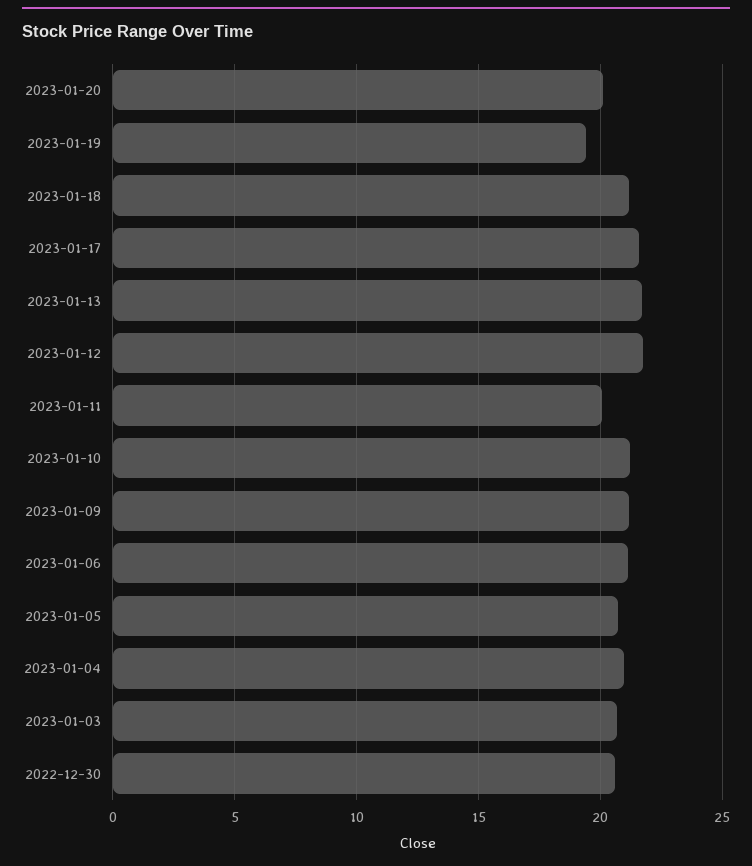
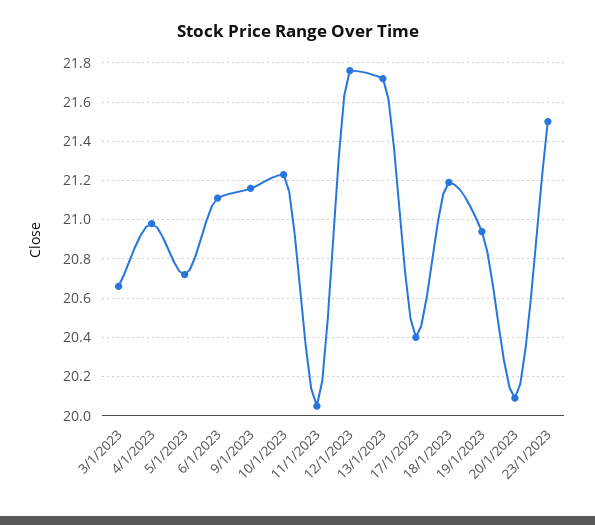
2023-01-19: 19.5 -> 20.95
2023-01-17: 21.5 -> 20.4
2022-12-30: 20.5 -> none
23/1/2023: none -> 21.5

